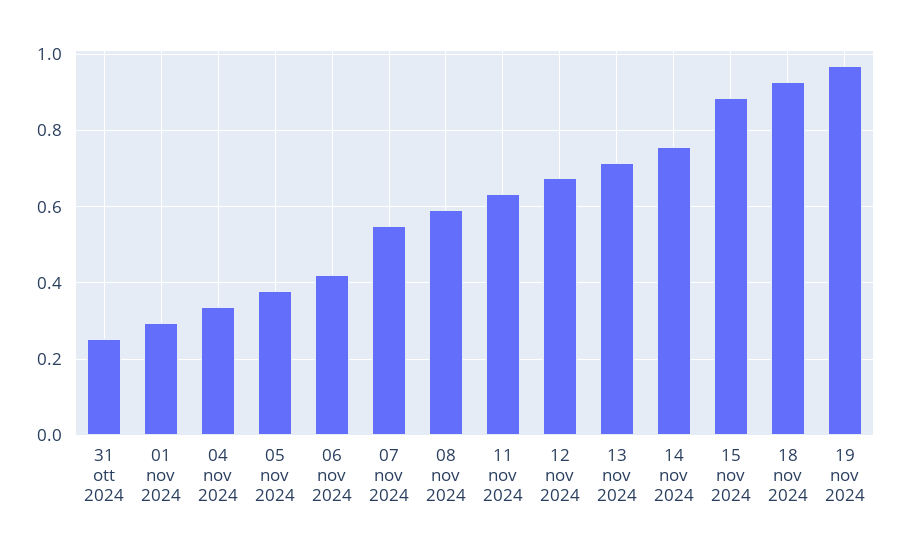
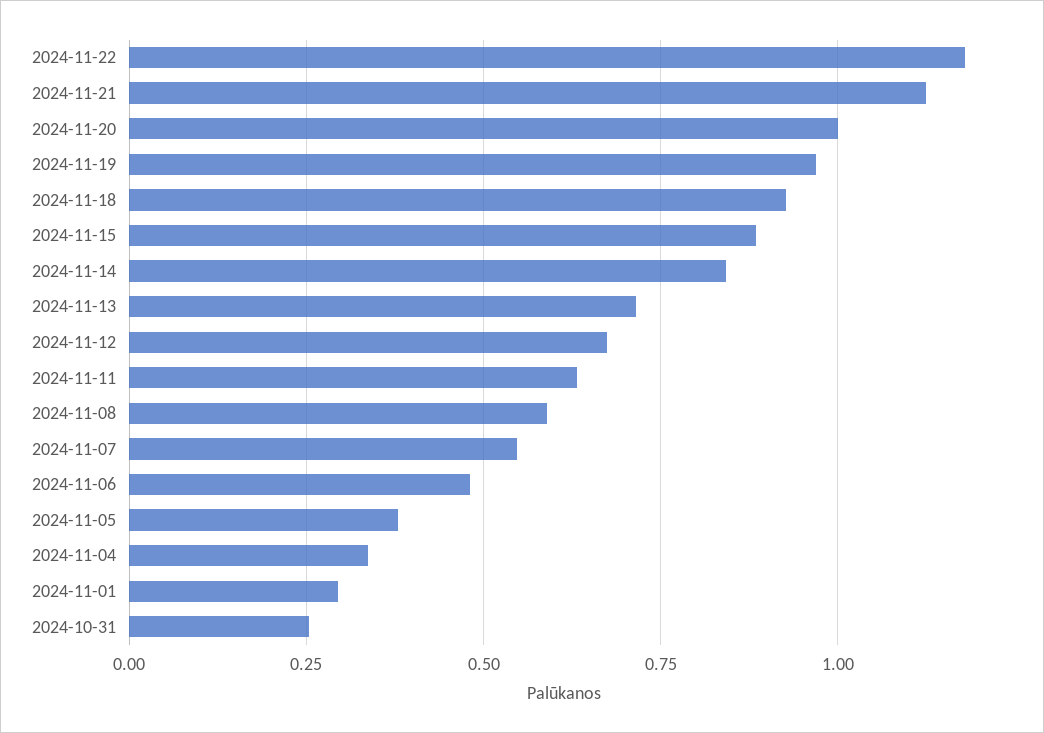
06 nov 2024: 0.42 -> 0.475
14 nov 2024: 0.76 -> 0.85
2024-11-22: none -> 1.175
2024-11-21: none -> 1.125
2024-11-20: none -> 1

